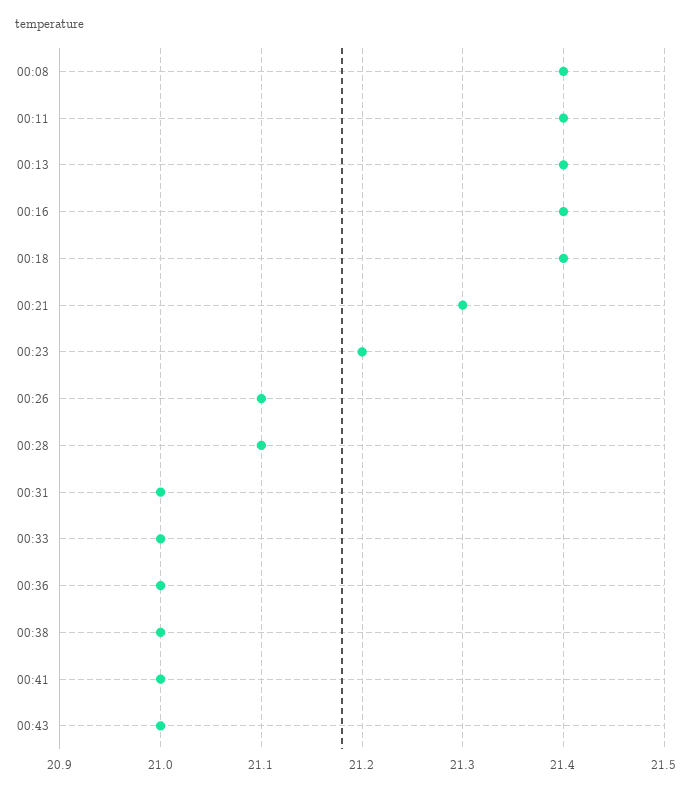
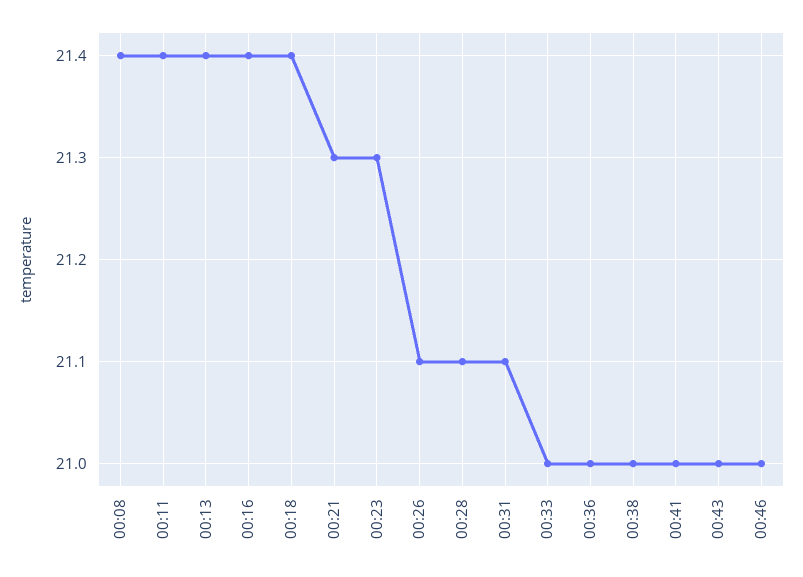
00:23: 21.2 -> 21.3
00:31: 21 -> 21.1
00:46: none -> 21

